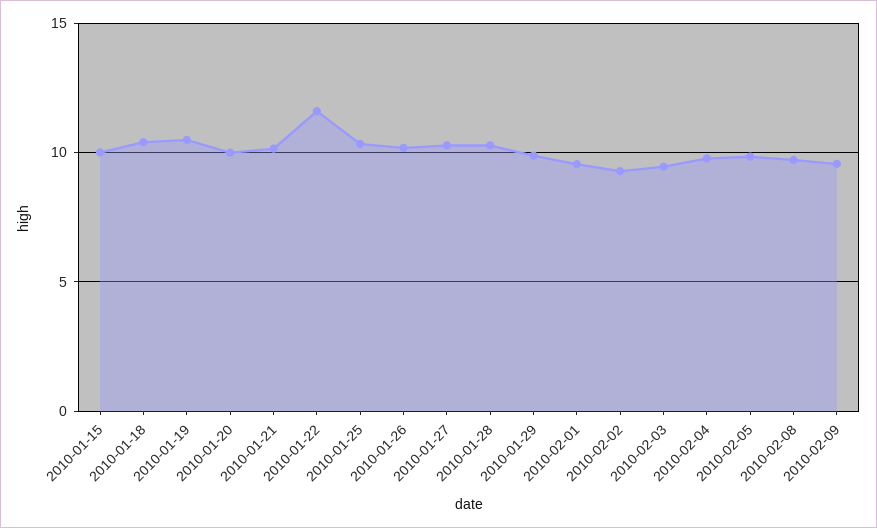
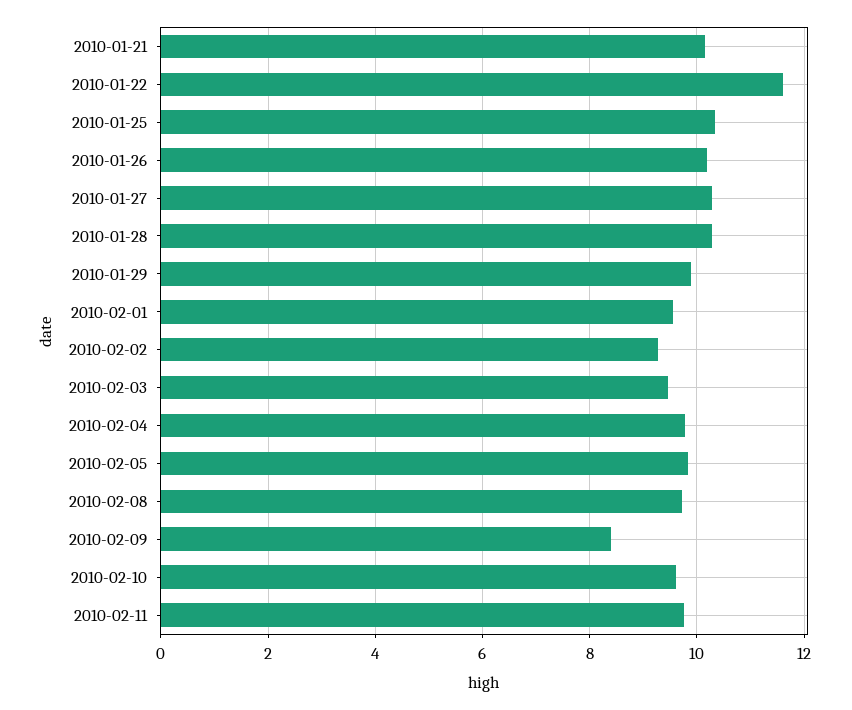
2010-01-15: 10 -> none
2010-01-18: 10.5 -> none
2010-01-19: 10.5 -> none
2010-01-20: 10 -> none
2010-02-09: 9.5 -> 8.4
2010-02-10: none -> 9.6
2010-02-11: none -> 9.8

